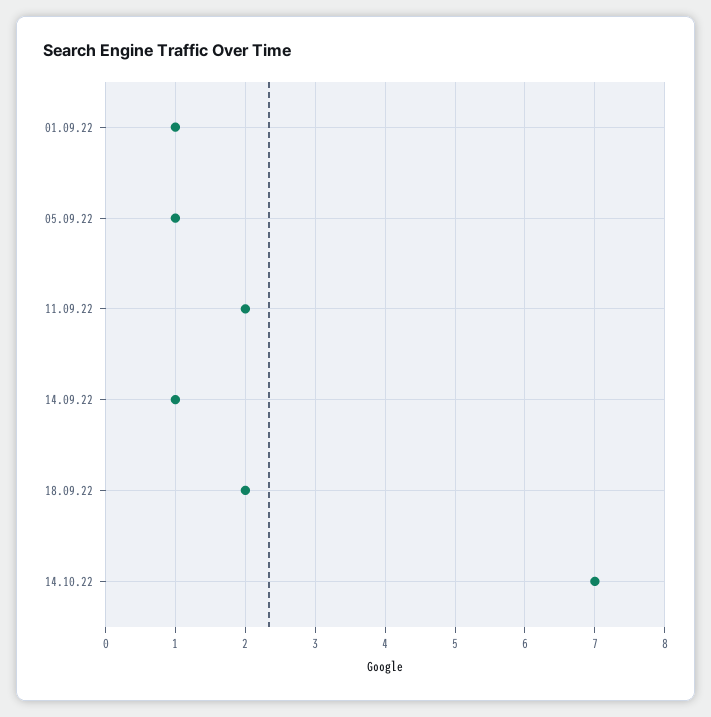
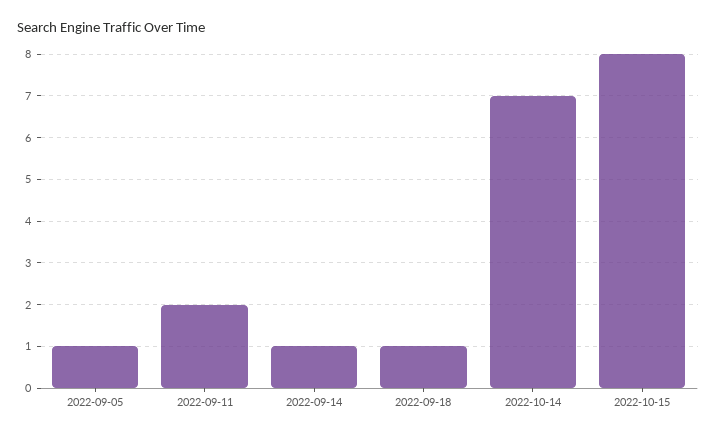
01.09.22: 1 -> none
18.09.22: 2 -> 1
2022-10-15: none -> 8

